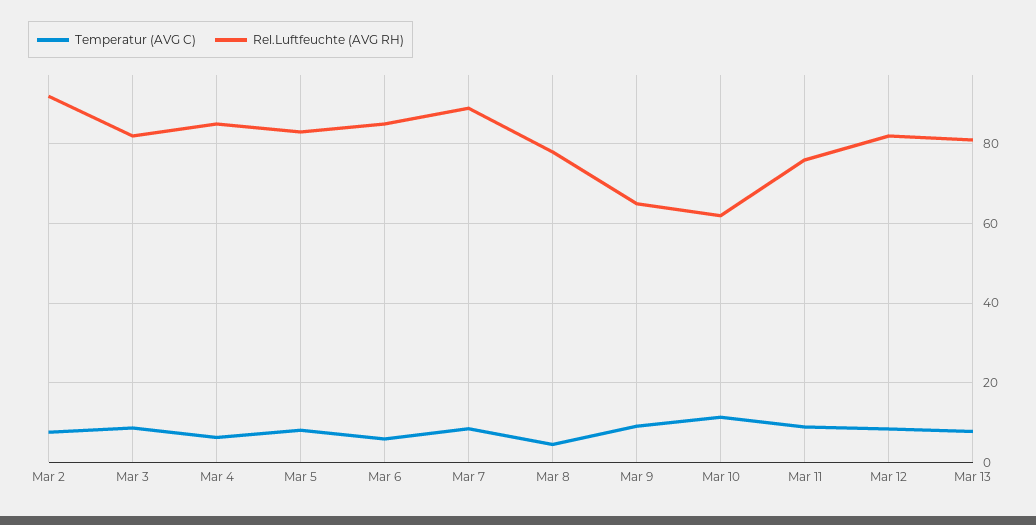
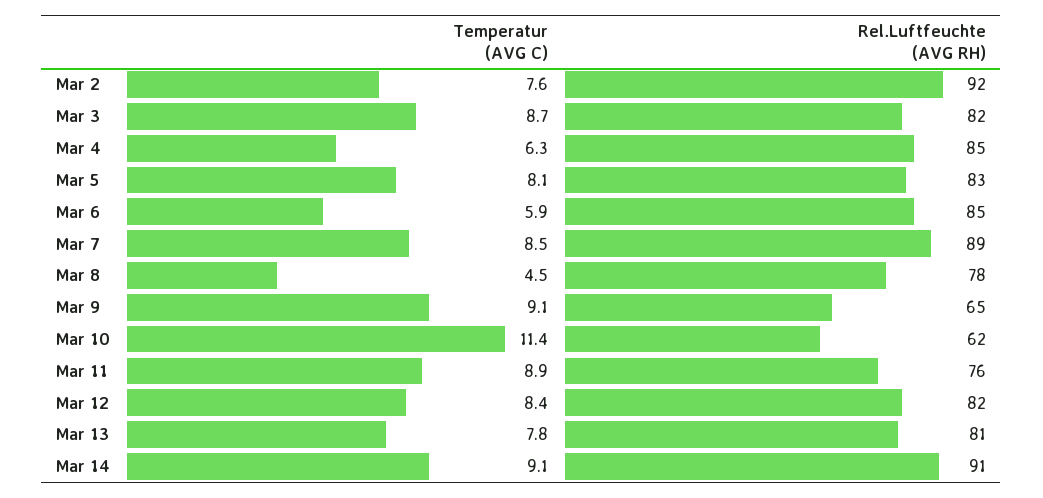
Temperatur (AVG C), Mar 14: none -> 9.1
Rel.Luftfeuchte (AVG RH), Mar 14: none -> 91

